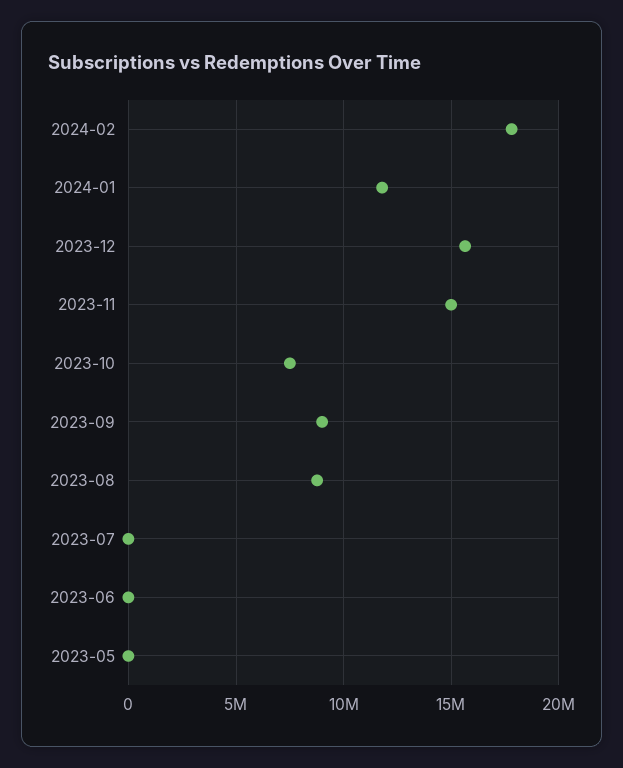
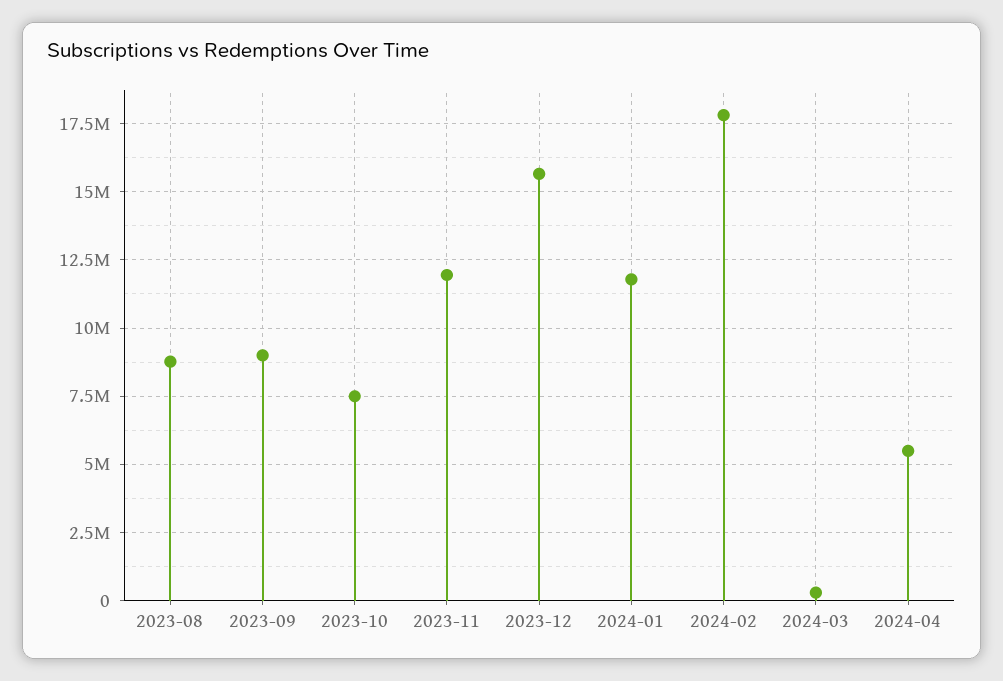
2023-11: 15000000 -> 12000000
2023-07: 0 -> none
2023-06: 0 -> none
2023-05: 0 -> none
2024-03: none -> 250000
2024-04: none -> 5500000

